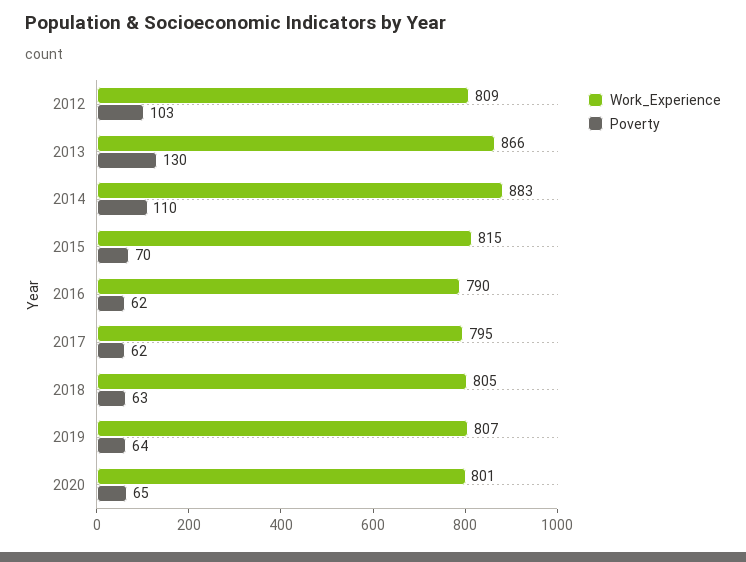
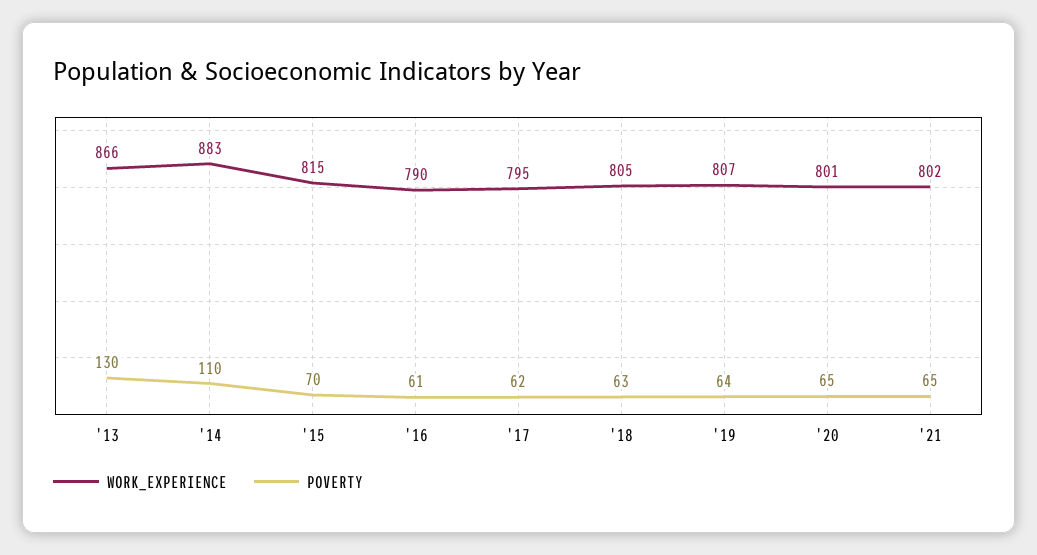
Work_Experience, 2012: 809 -> none
Poverty, 2012: 103 -> none
Poverty, 2016: 62 -> 61
Work_Experience, '21: none -> 802
Poverty, '21: none -> 65

